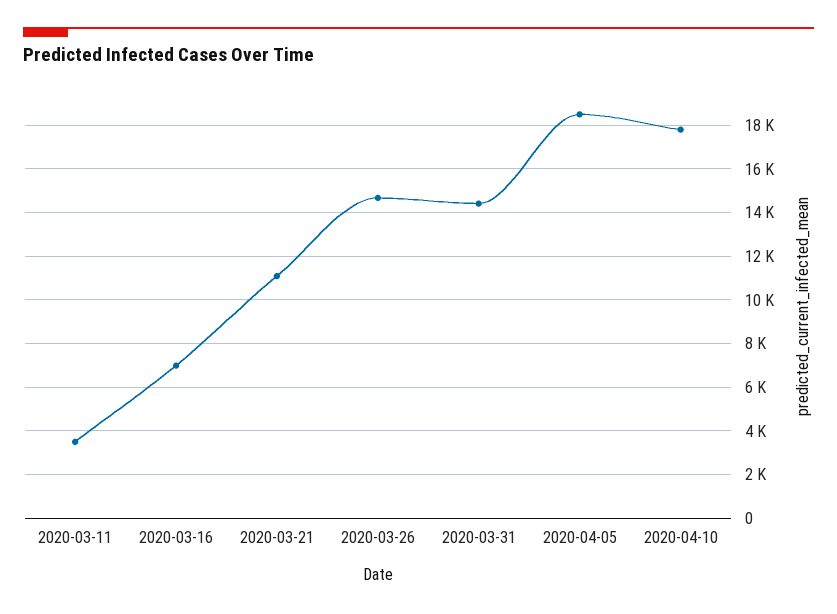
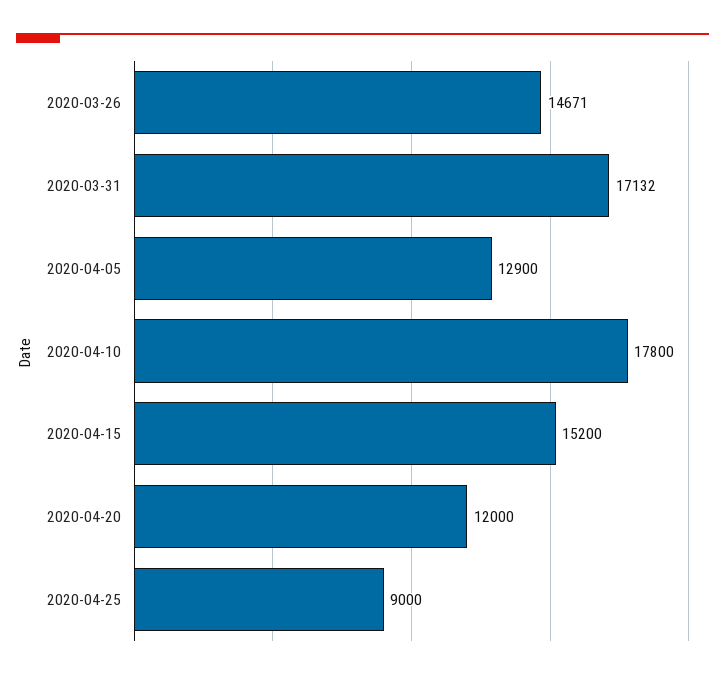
2020-03-11: 3500 -> none
2020-03-16: 7000 -> none
2020-03-21: 11000 -> none
2020-03-31: 14500 -> 17132
2020-04-05: 18500 -> 12900
2020-04-15: none -> 15200
2020-04-20: none -> 12000
2020-04-25: none -> 9000

